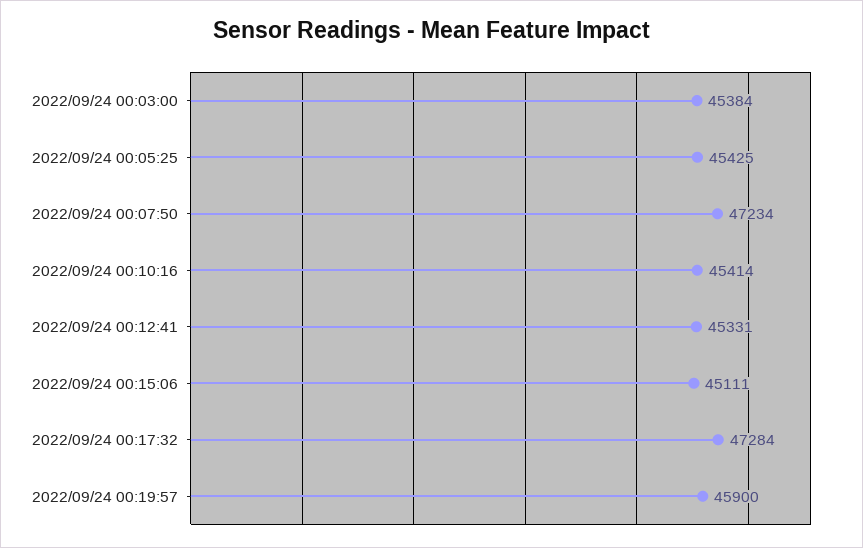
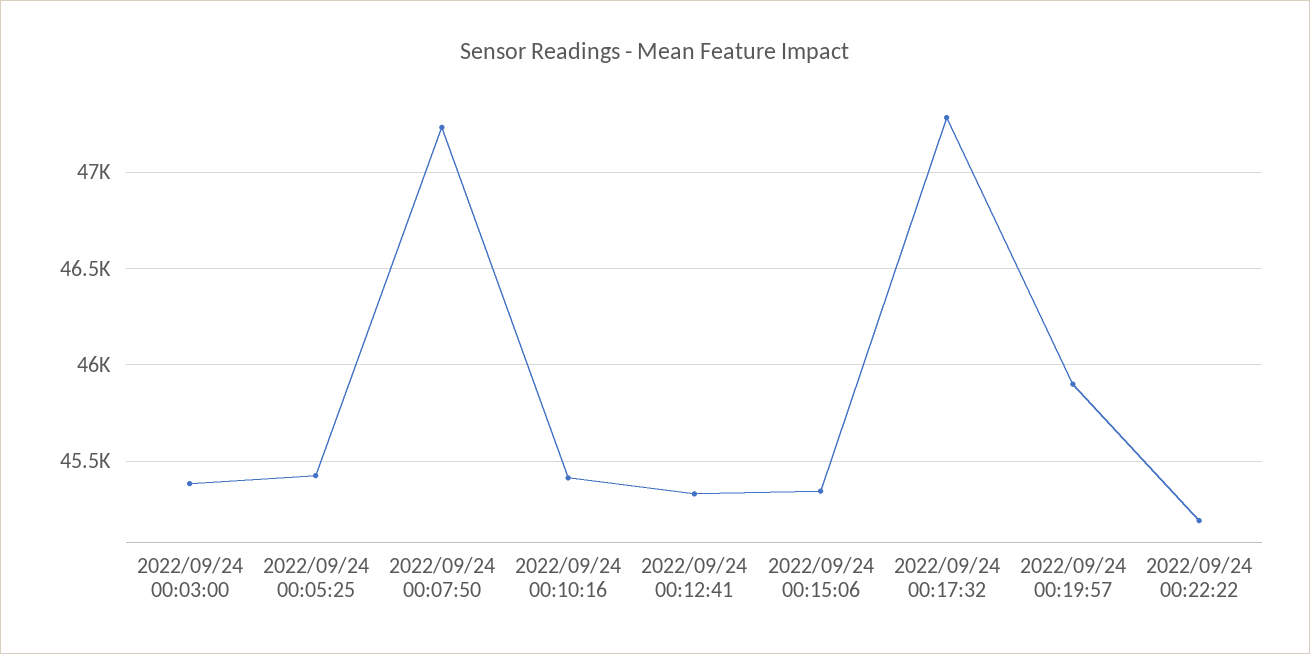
2022/09/24 00:15:06: 45111 -> 45350
2022/09/24 00:22:22: none -> 45200

